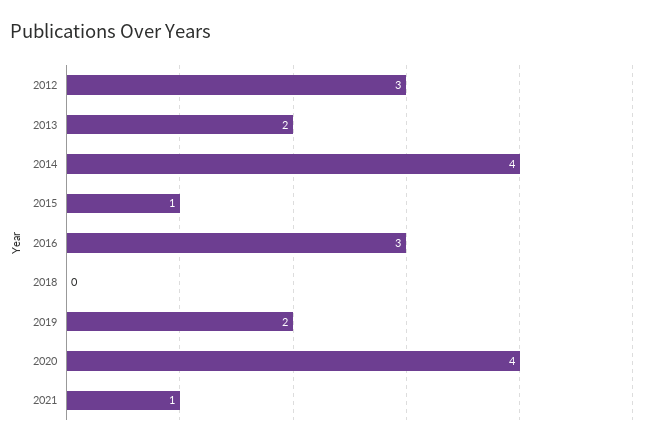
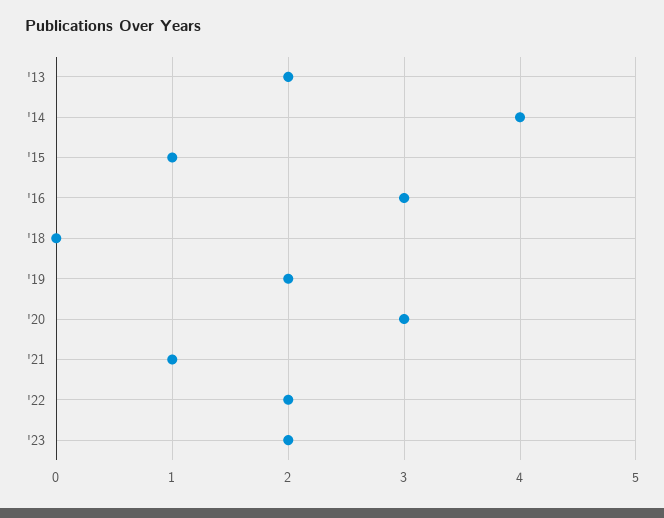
2012: 3 -> none
2020: 4 -> 3
'22: none -> 2
'23: none -> 2

